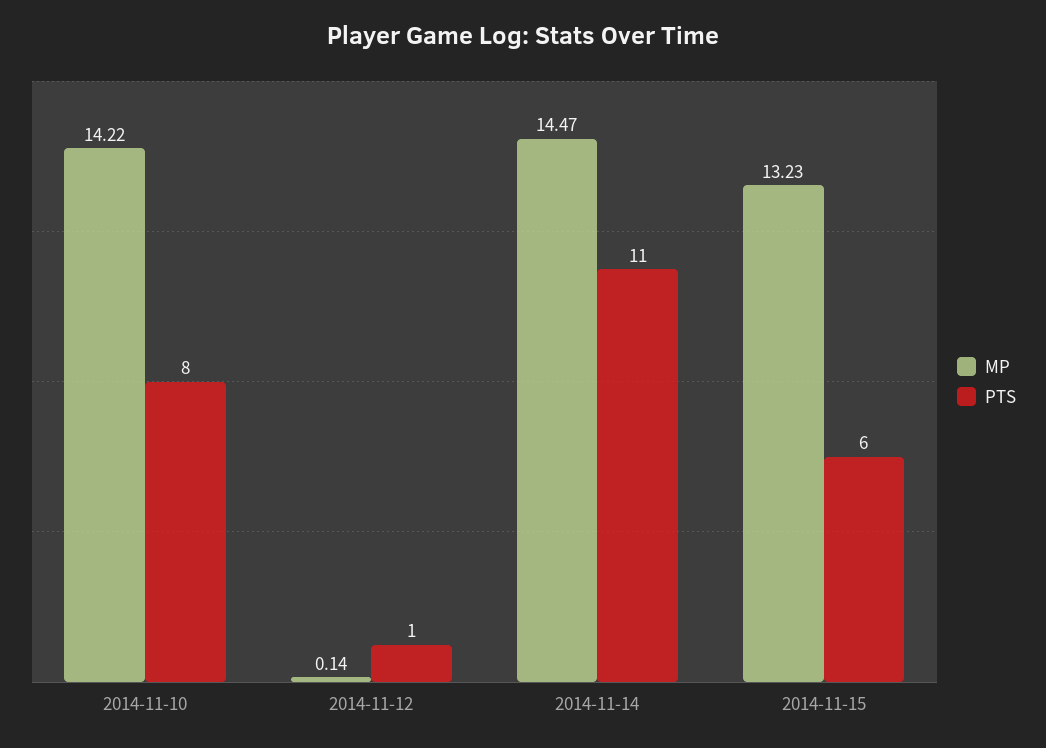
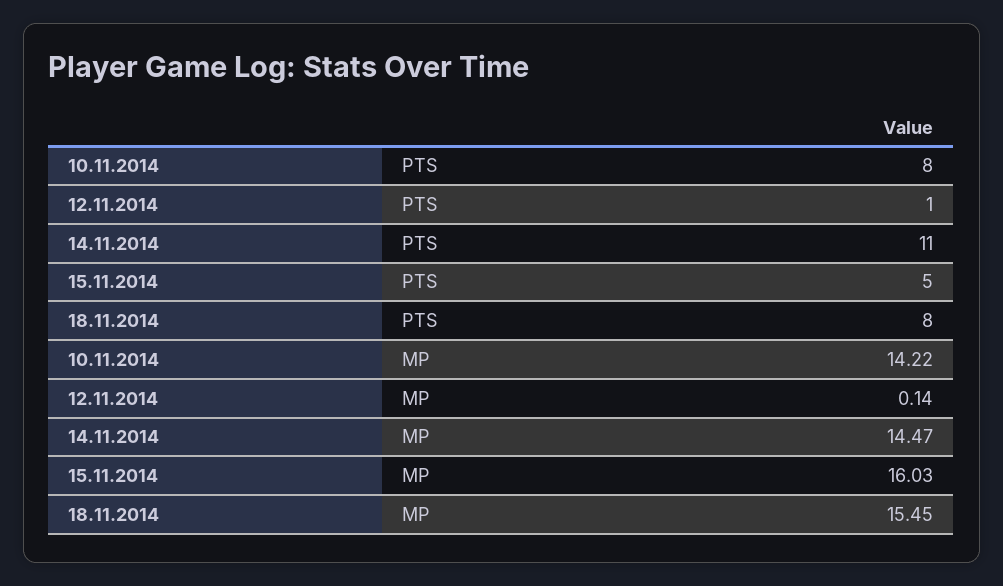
MP, 2014-11-15: 13.23 -> 16.03
PTS, 2014-11-15: 6 -> 5
PTS, 18.11.2014: none -> 8
MP, 18.11.2014: none -> 15.45

